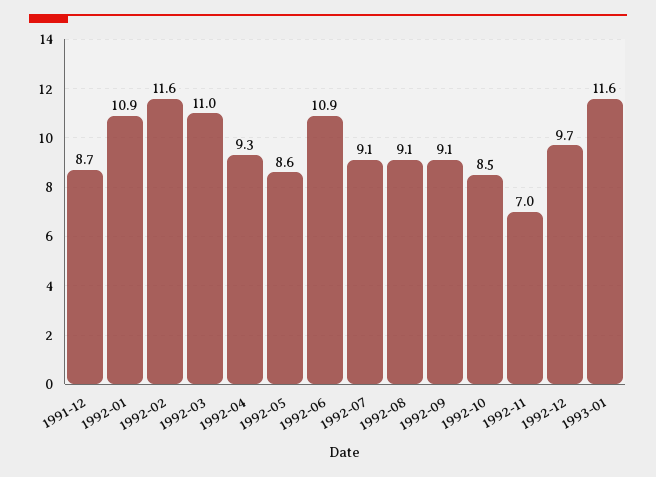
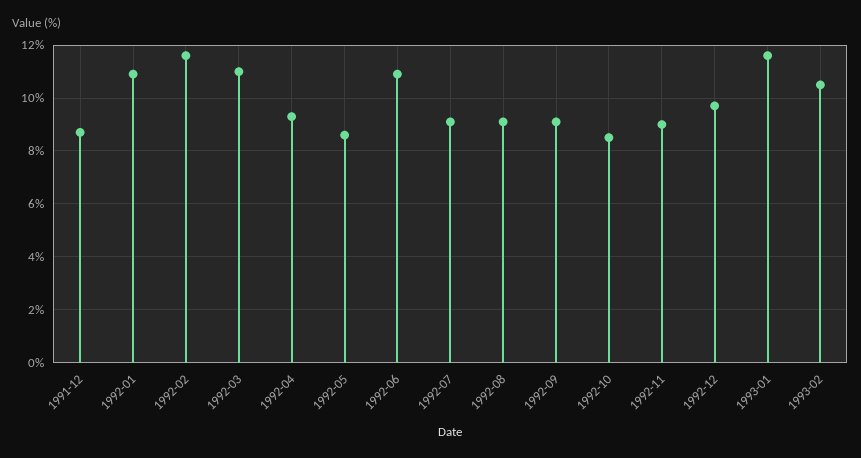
1992-11: 7 -> 9
1993-02: none -> 10.5

